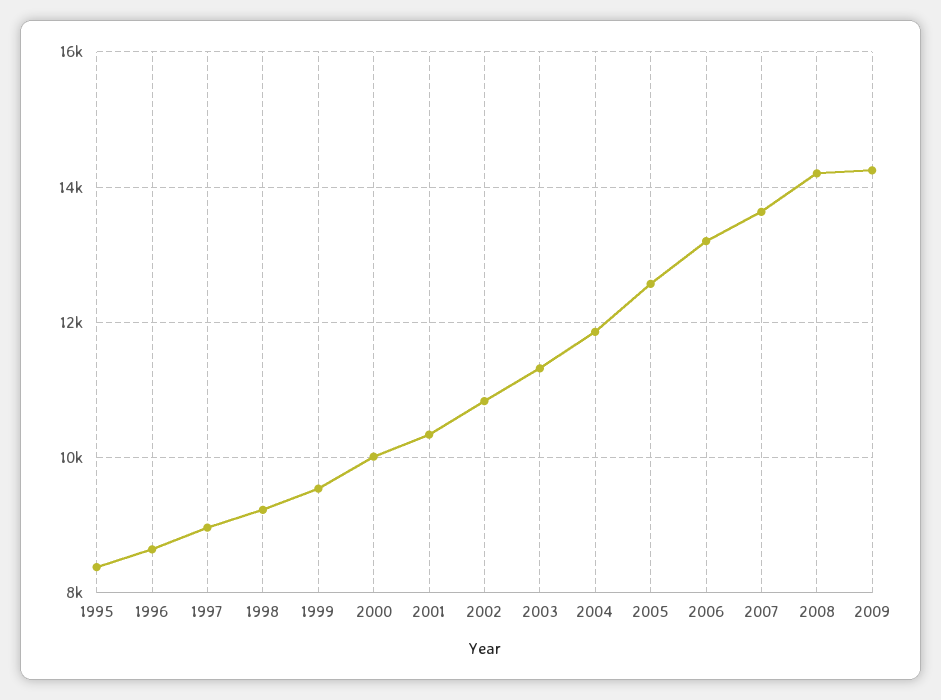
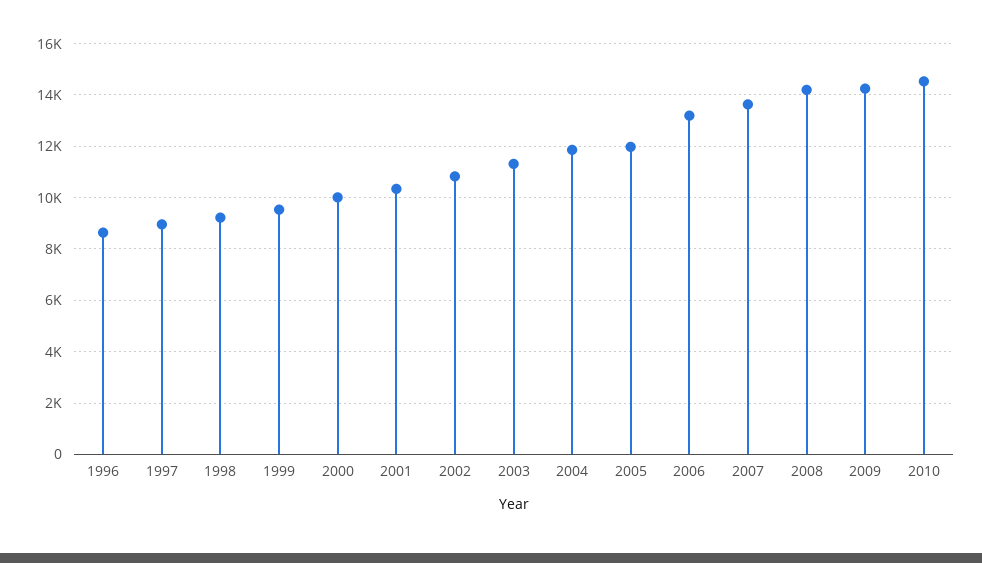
1995: 8400 -> none
2005: 12600 -> 12000
2010: none -> 14500

